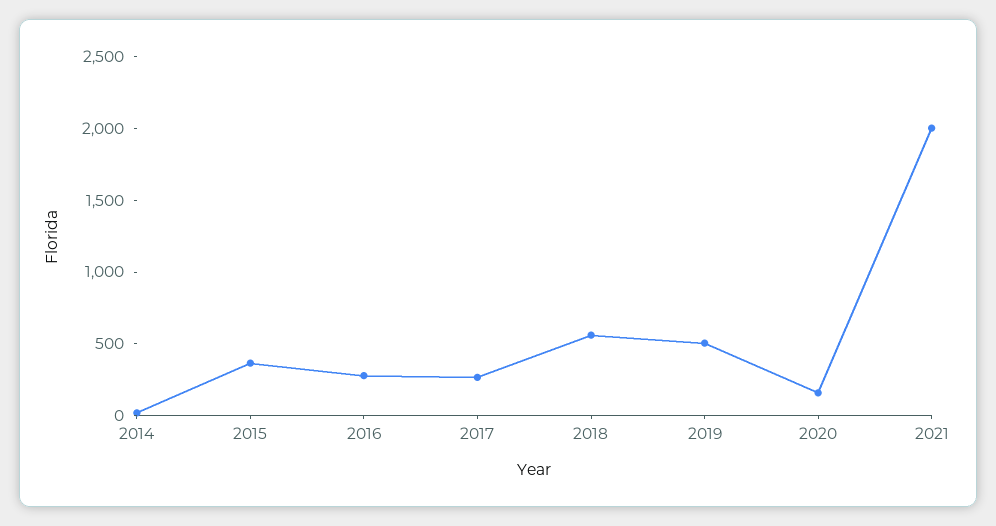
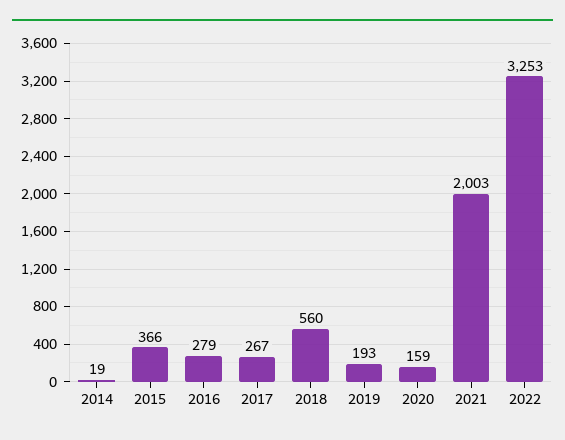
2019: 500 -> 193
2022: none -> 3253

